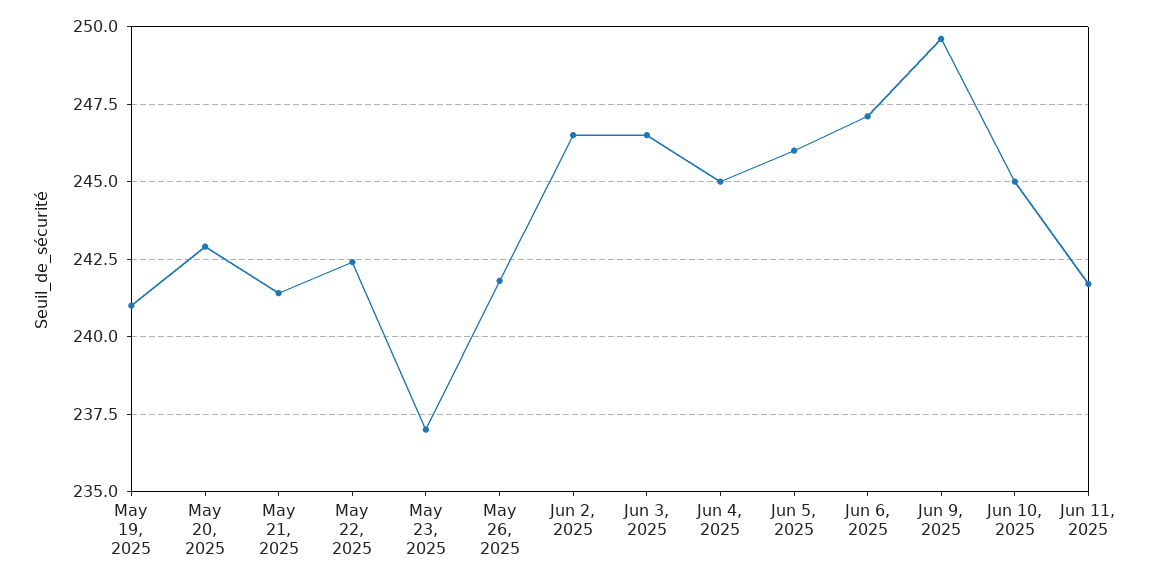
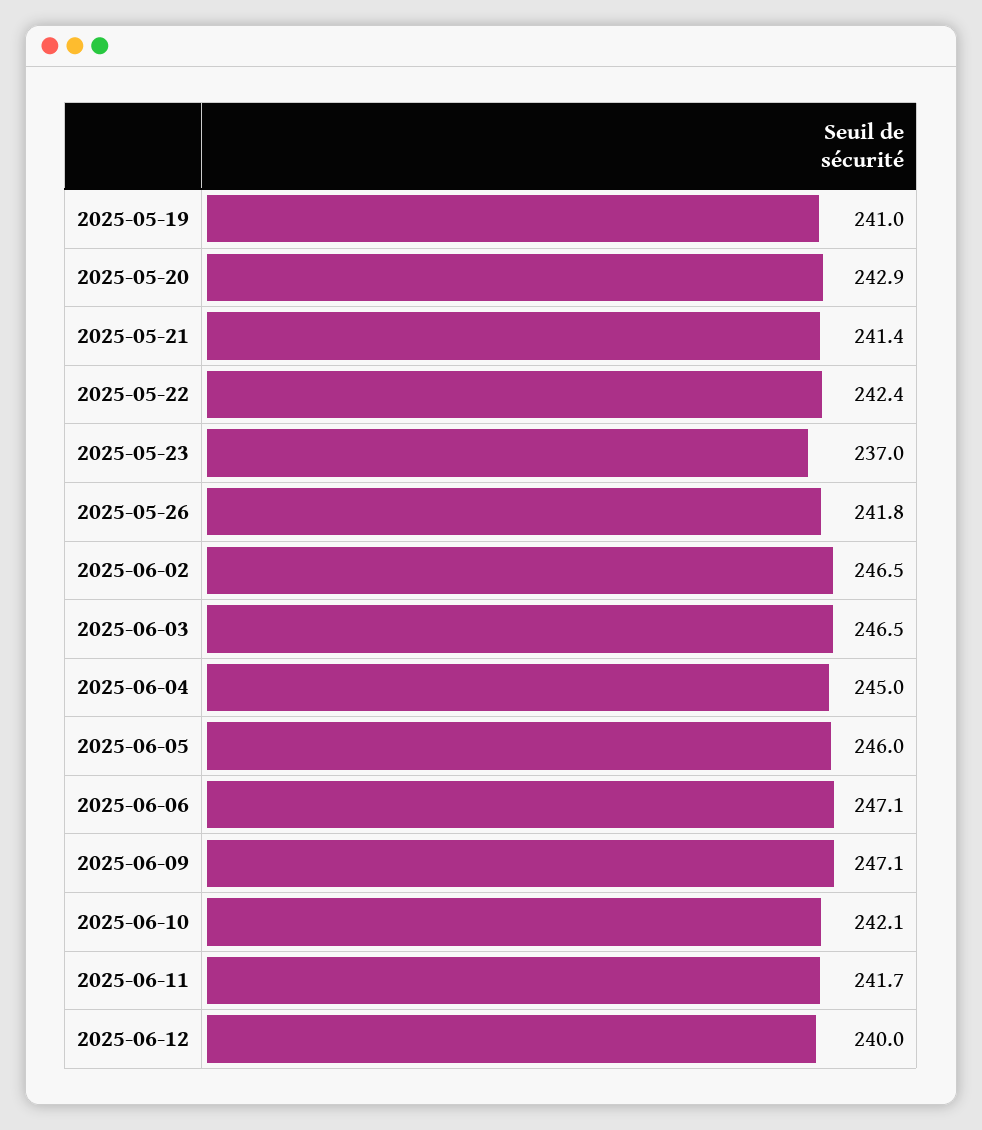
Jun 9, 2025: 249.5 -> 247.1
Jun 10, 2025: 245 -> 242.1
2025-06-12: none -> 240

